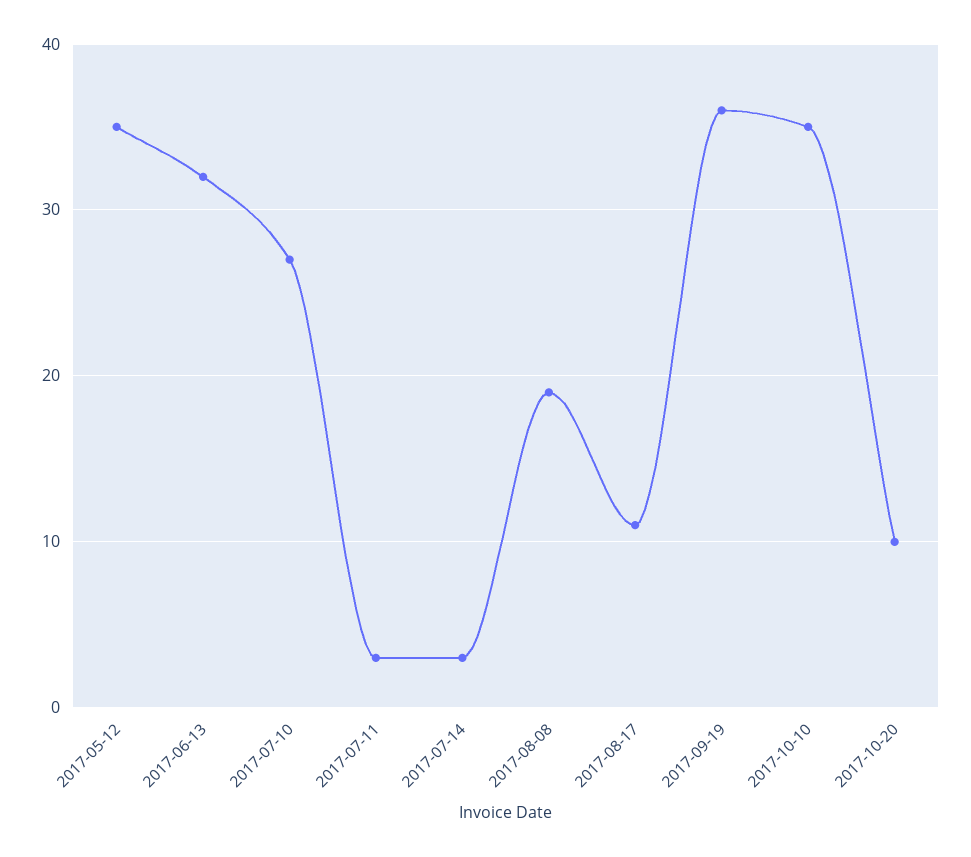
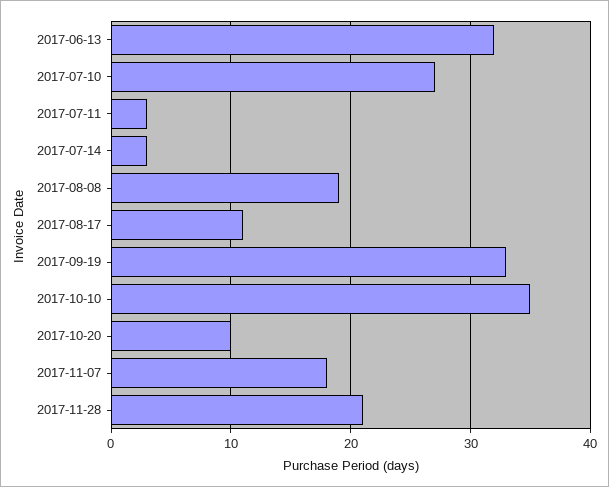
2017-05-12: 35 -> none
2017-09-19: 36 -> 33
2017-11-07: none -> 18
2017-11-28: none -> 21

